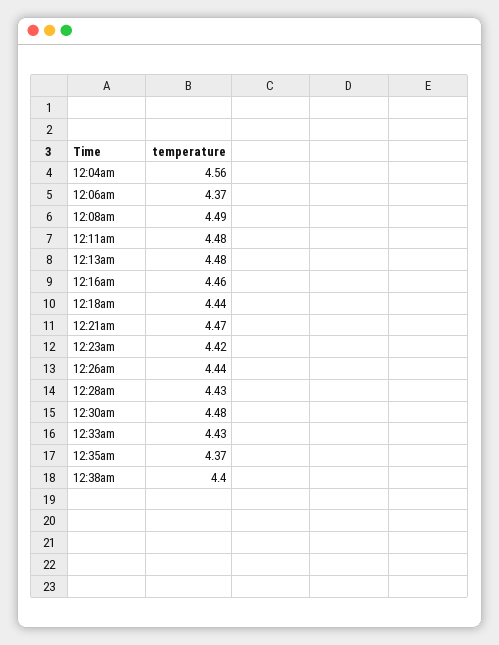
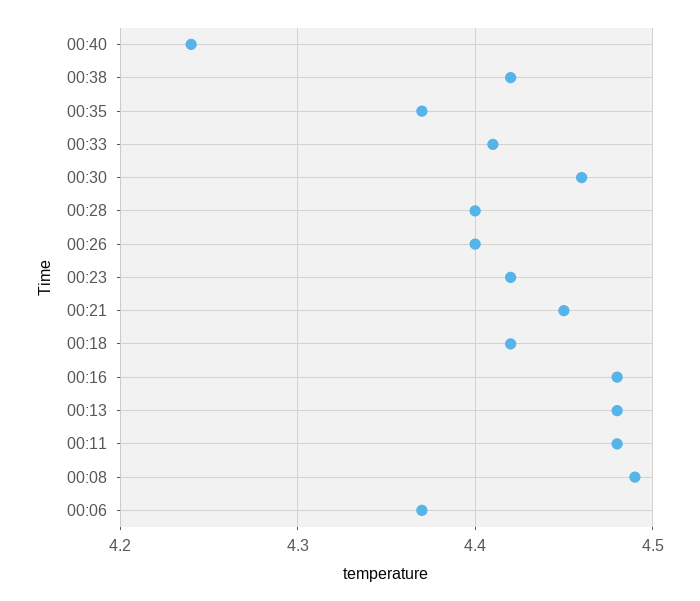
12:04am: 4.56 -> none
12:16am: 4.46 -> 4.48
12:18am: 4.44 -> 4.42
12:21am: 4.47 -> 4.45
12:26am: 4.44 -> 4.4
12:28am: 4.43 -> 4.4
12:30am: 4.48 -> 4.46
12:33am: 4.43 -> 4.41
12:38am: 4.4 -> 4.42
00:40: none -> 4.24

